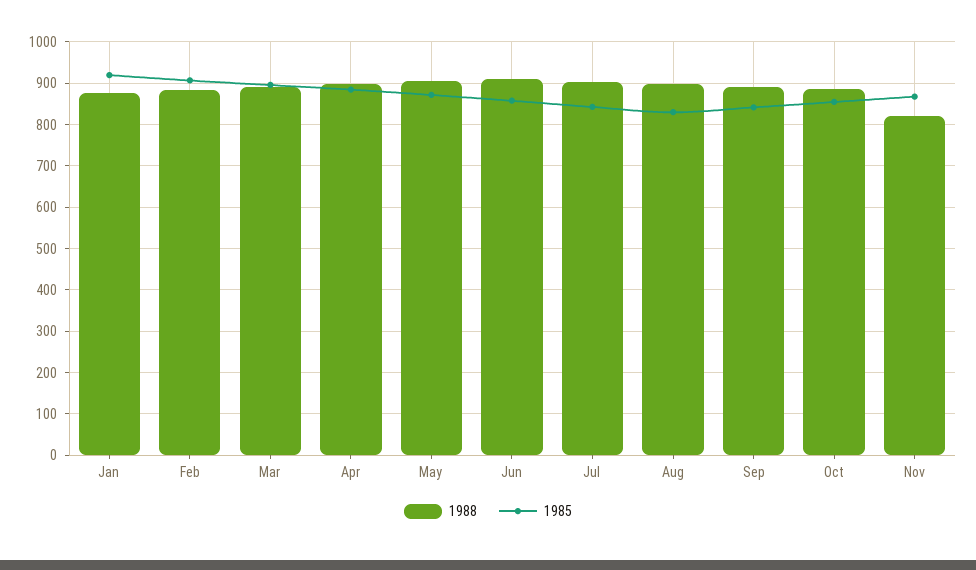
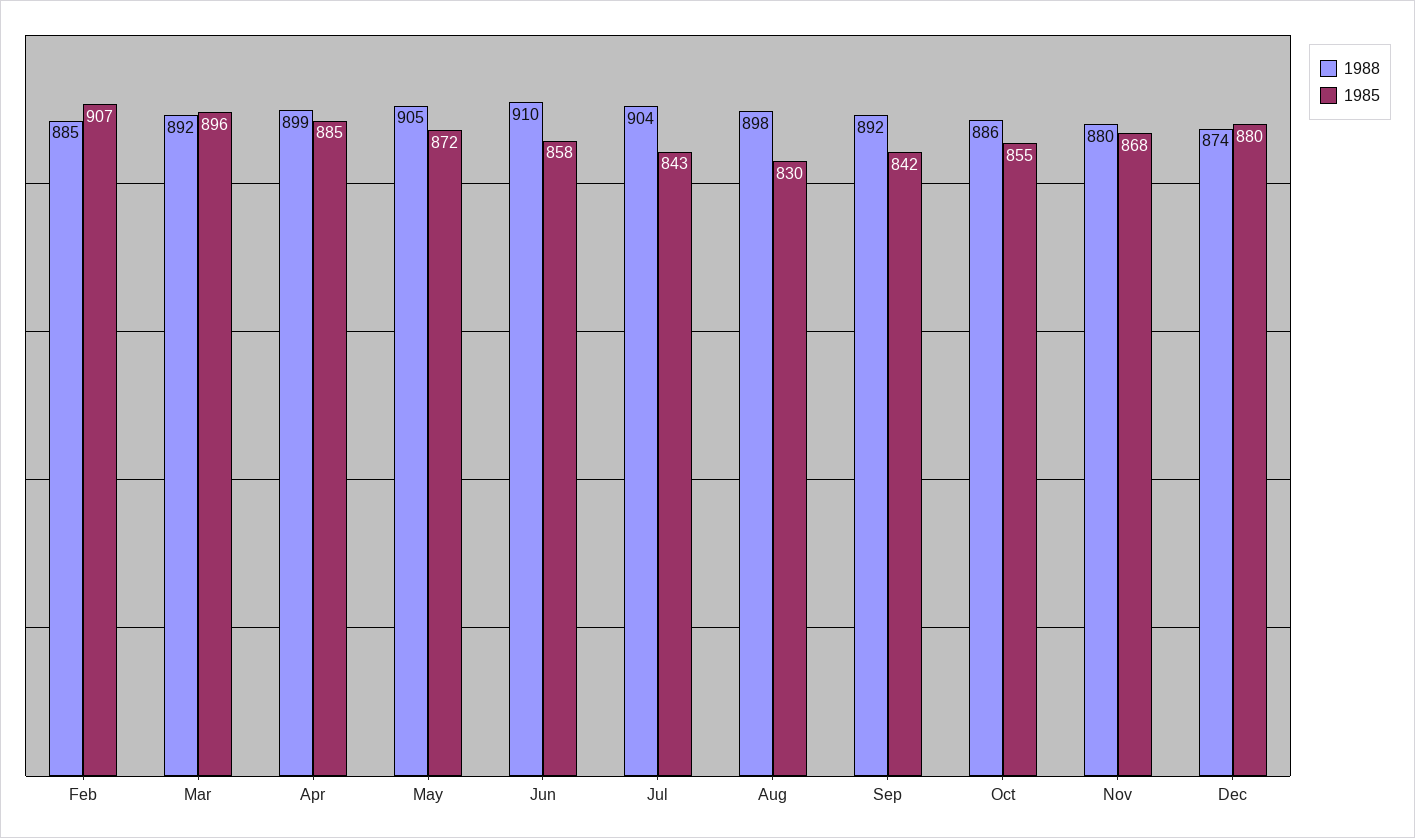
1988, Jan: 880 -> none
1985, Jan: 920 -> none
1988, Nov: 820 -> 880
1988, Dec: none -> 874
1985, Dec: none -> 880

